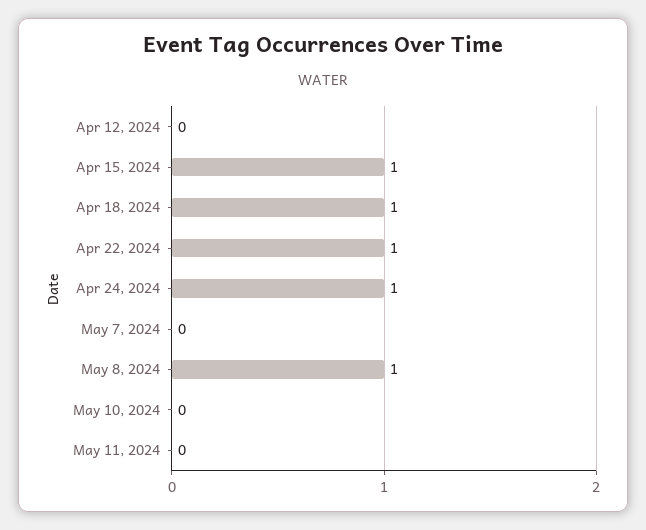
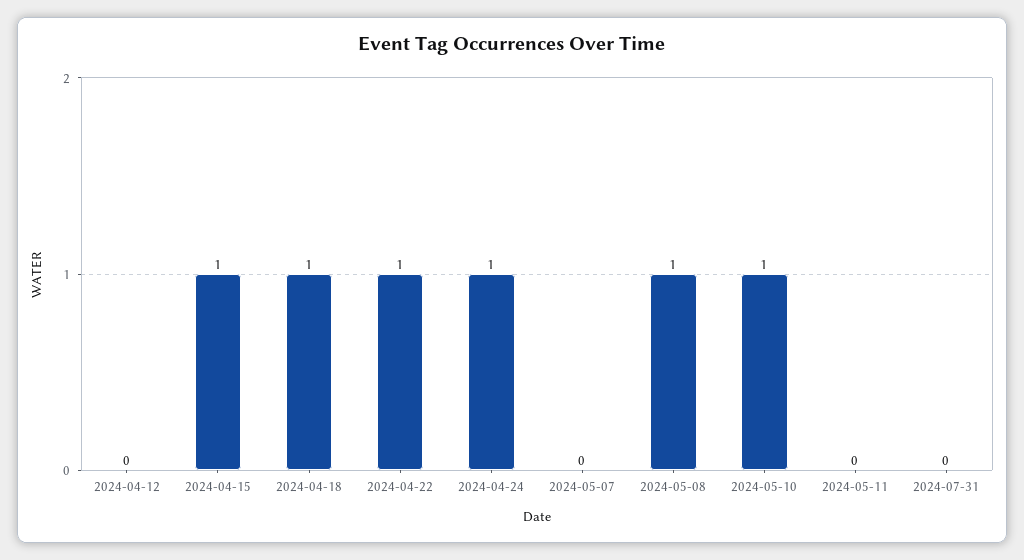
May 10, 2024: 0 -> 1
2024-07-31: none -> 0

